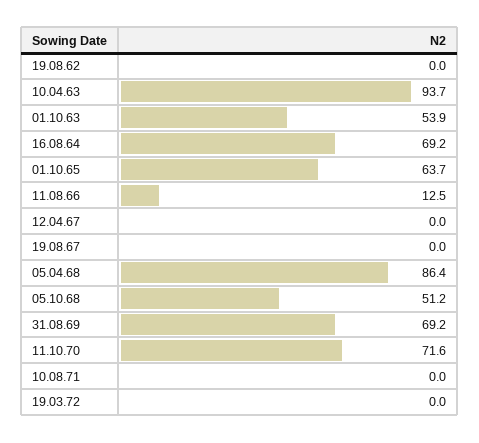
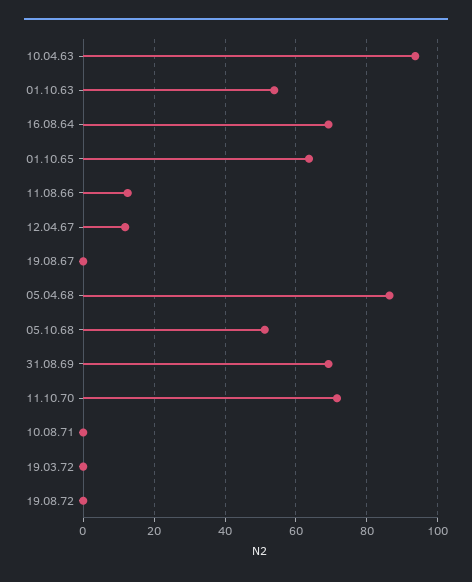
19.08.62: 0 -> none
12.04.67: 0 -> 12
19.08.72: none -> 0

